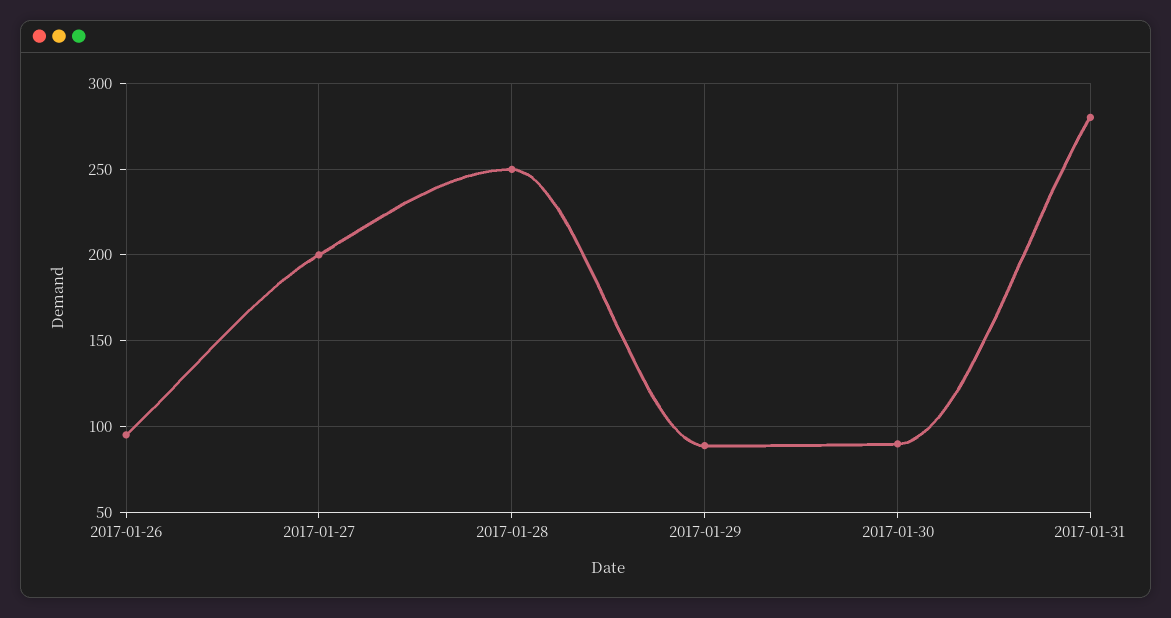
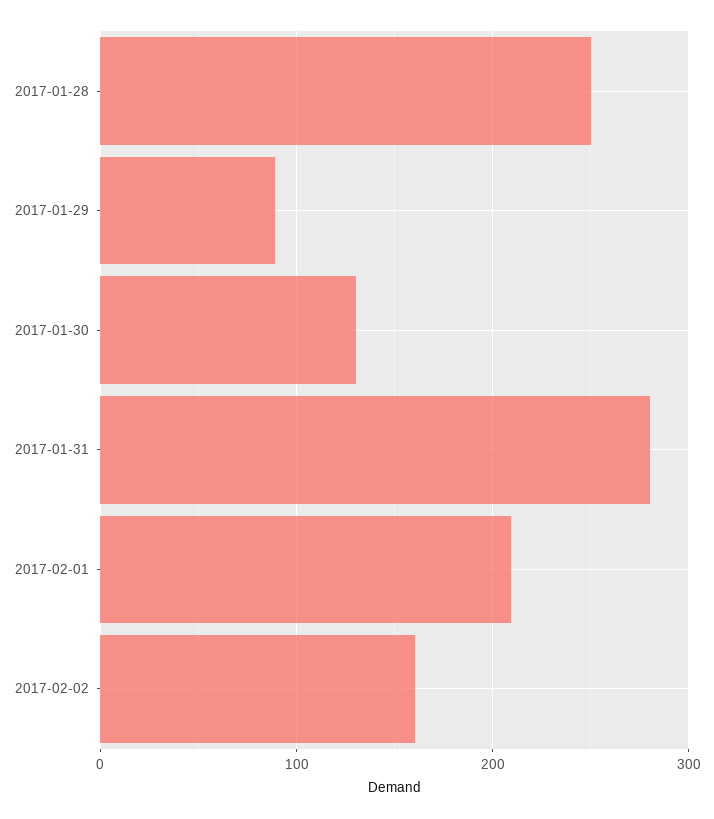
2017-01-26: 95 -> none
2017-01-27: 200 -> none
2017-01-30: 90 -> 130
2017-02-01: none -> 210
2017-02-02: none -> 160

